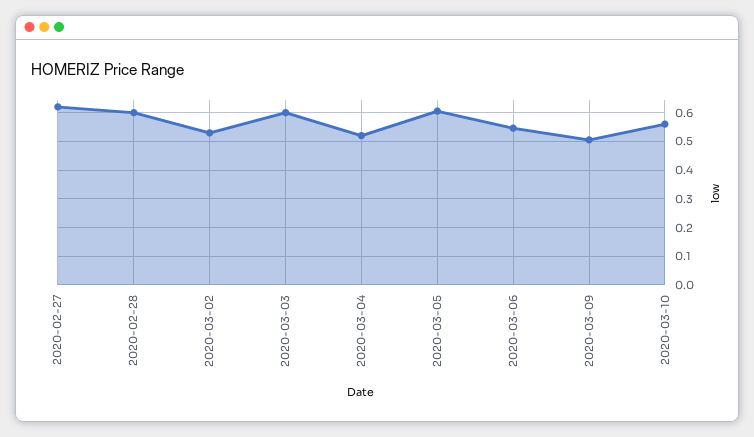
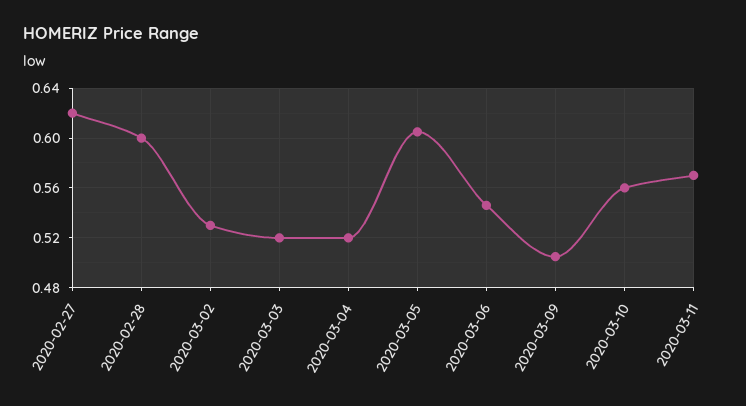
2020-03-03: 0.6 -> 0.52
2020-03-11: none -> 0.57

